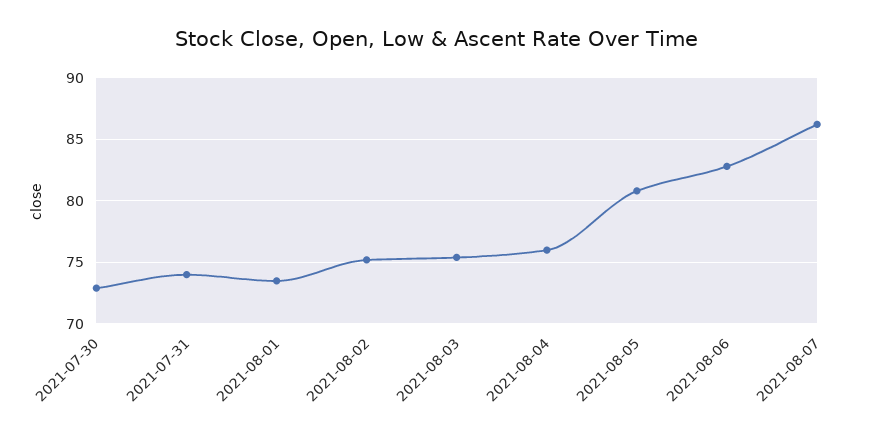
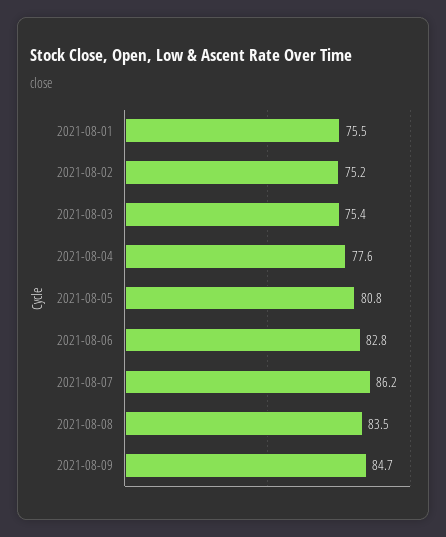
2021-07-30: 73 -> none
2021-07-31: 74 -> none
2021-08-01: 73.5 -> 75.5
2021-08-04: 76 -> 77.6
2021-08-08: none -> 83.5
2021-08-09: none -> 84.7

